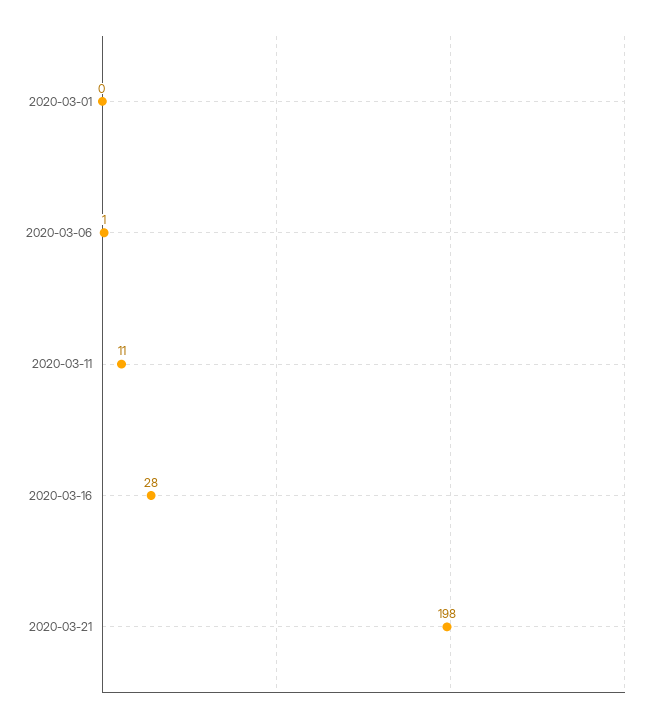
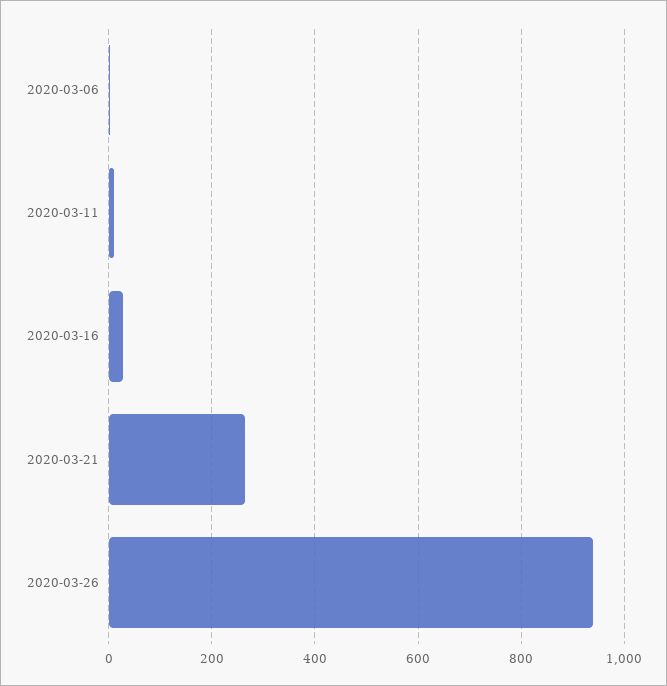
2020-03-01: 0 -> none
2020-03-21: 198 -> 260
2020-03-26: none -> 940

